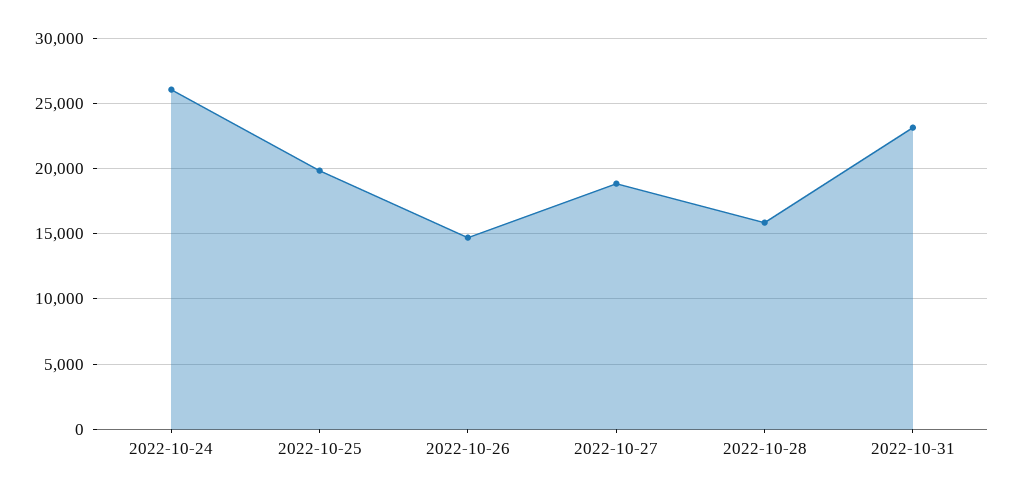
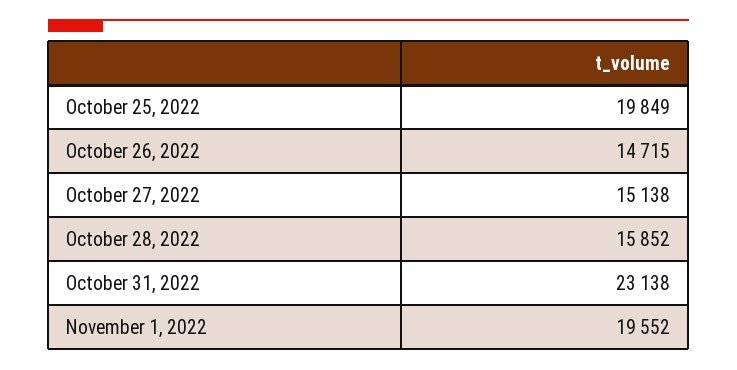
2022-10-24: 26000 -> none
2022-10-27: 19000 -> 15138
November 1, 2022: none -> 19552

